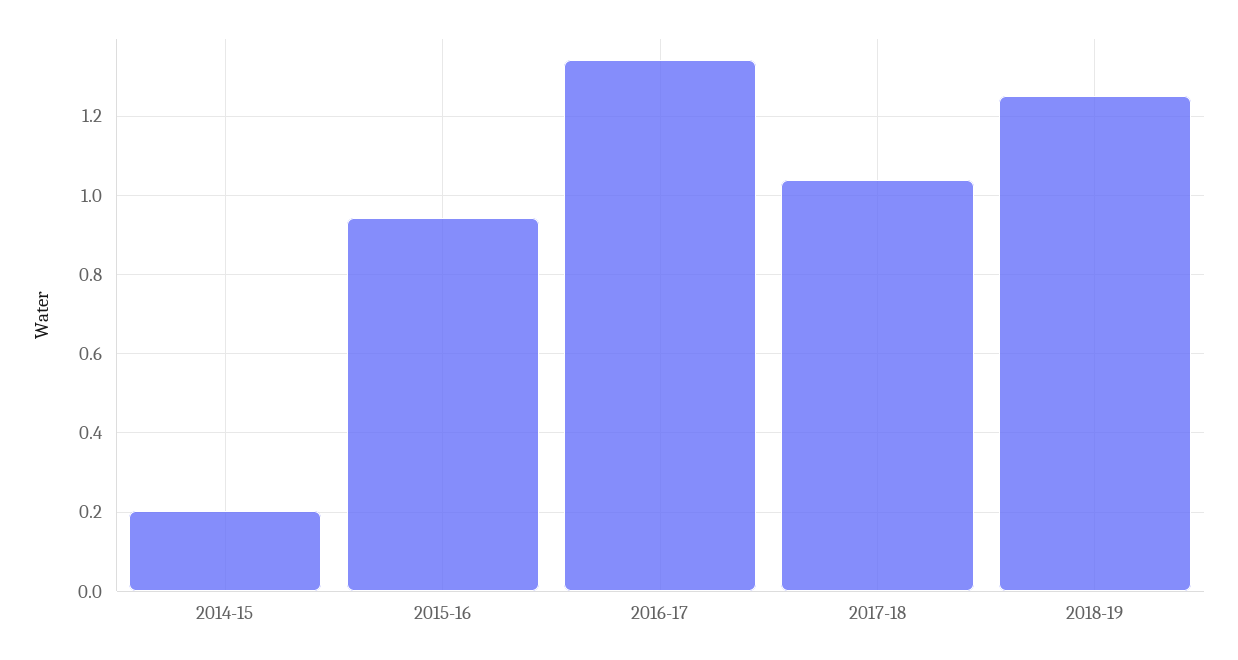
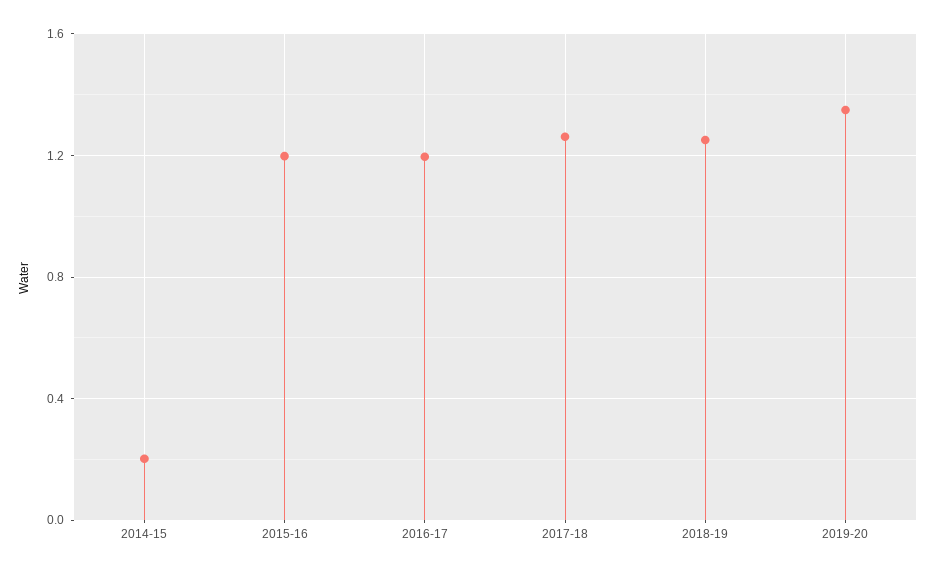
2015-16: 0.94 -> 1.2
2016-17: 1.34 -> 1.2
2017-18: 1.04 -> 1.25
2019-20: none -> 1.35

